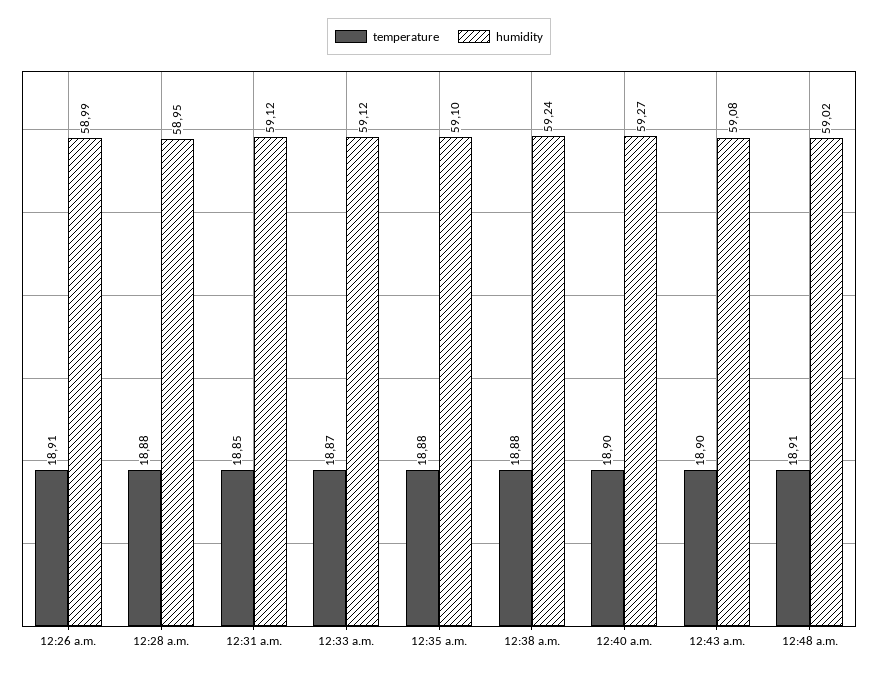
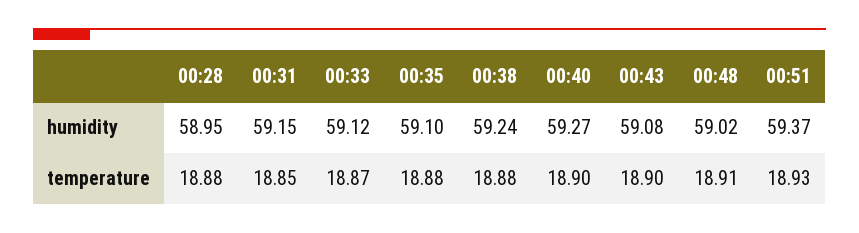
temperature, 12:26 a.m.: 18.91 -> none
humidity, 12:26 a.m.: 58.99 -> none
humidity, 12:31 a.m.: 59.12 -> 59.15
humidity, 00:51: none -> 59.37
temperature, 00:51: none -> 18.93

